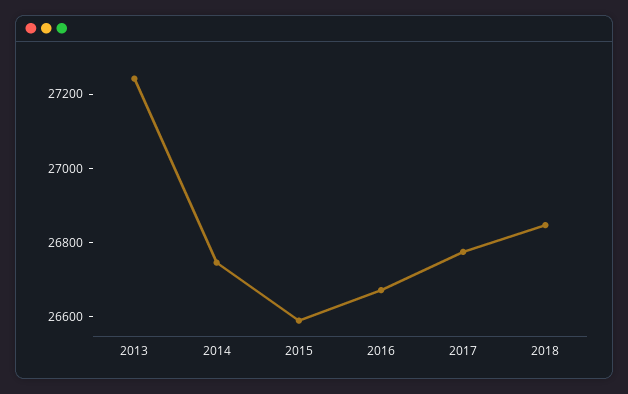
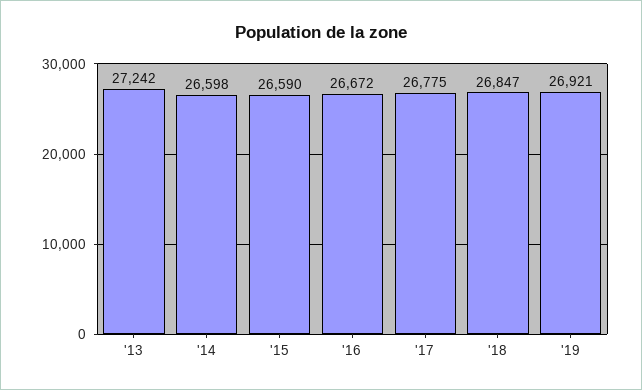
2014: 26750 -> 26598
'19: none -> 26921

